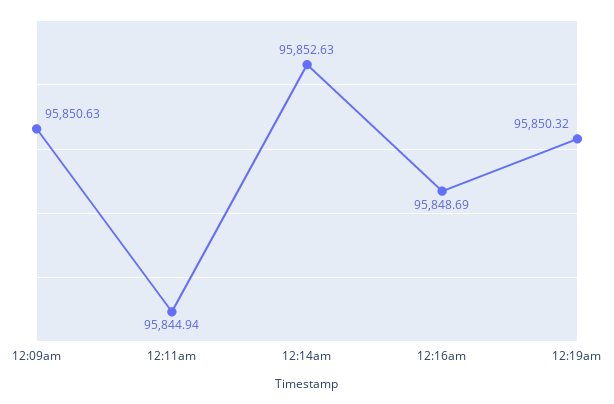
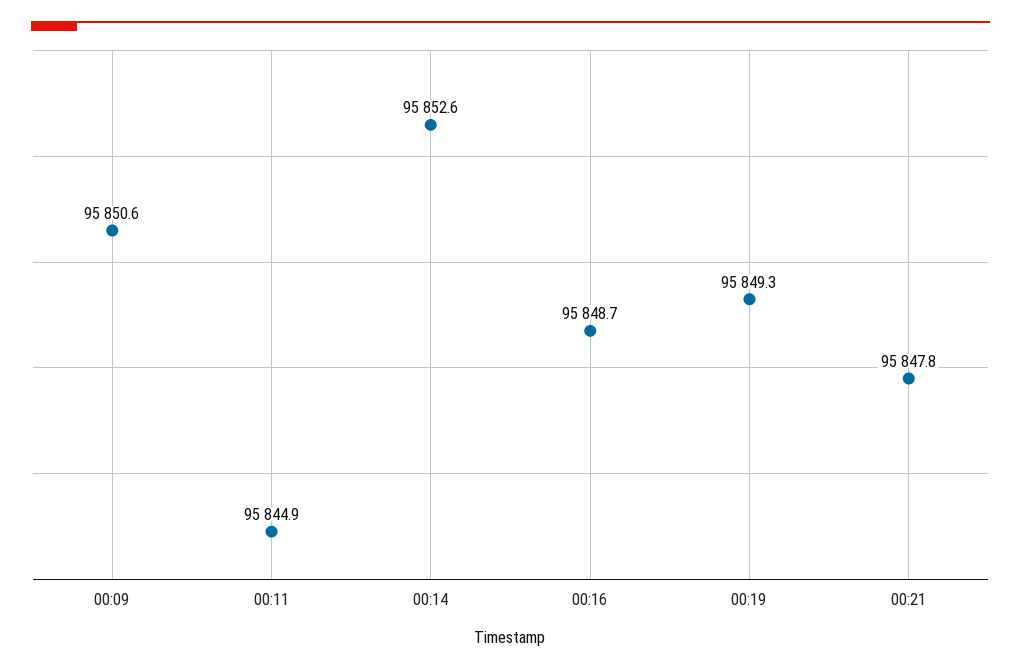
12:19am: 95850.32 -> 95849.3
00:21: none -> 95847.8

